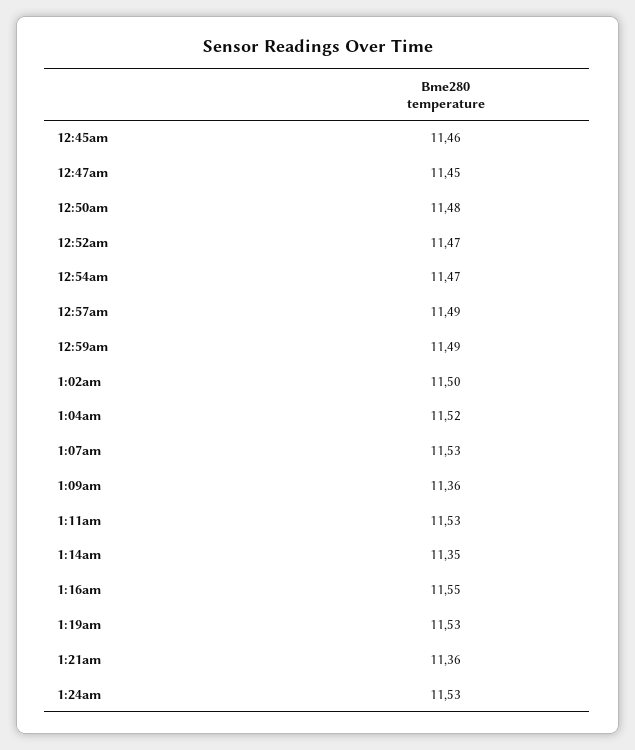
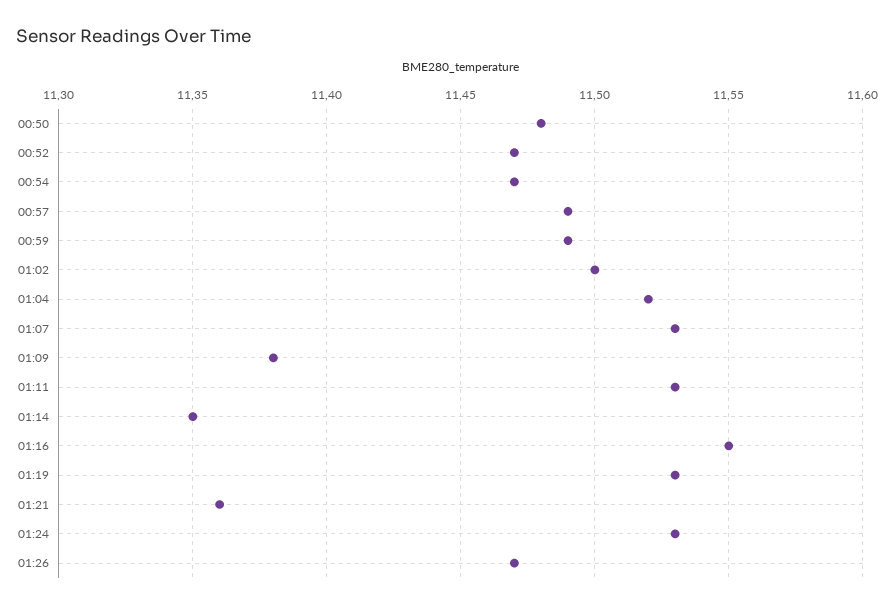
12:45am: 11.46 -> none
12:47am: 11.45 -> none
1:09am: 11.36 -> 11.38
01:26: none -> 11.47

